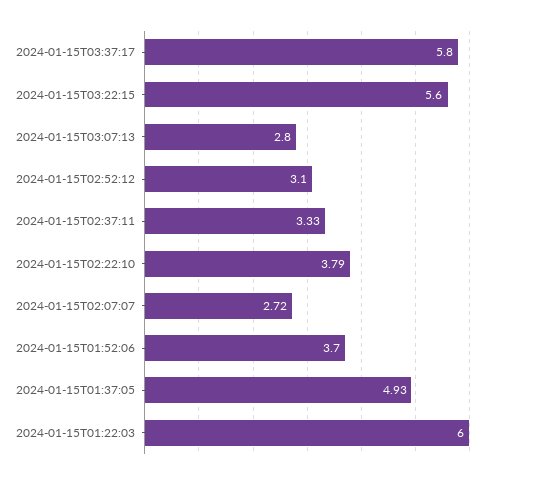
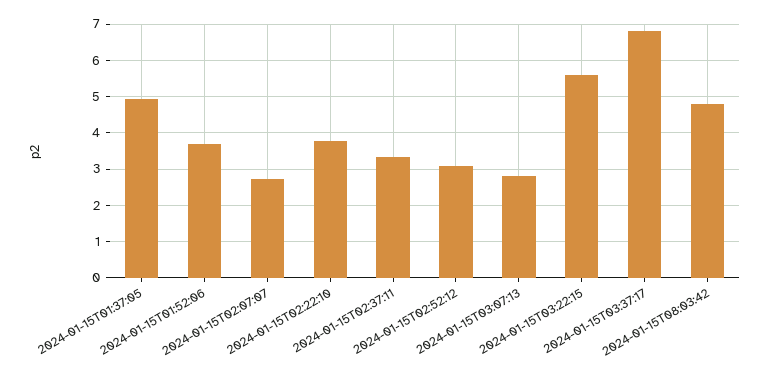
2024-01-15T03:37:17: 5.8 -> 6.8
2024-01-15T01:22:03: 6 -> none
2024-01-15T08:03:42: none -> 4.8

